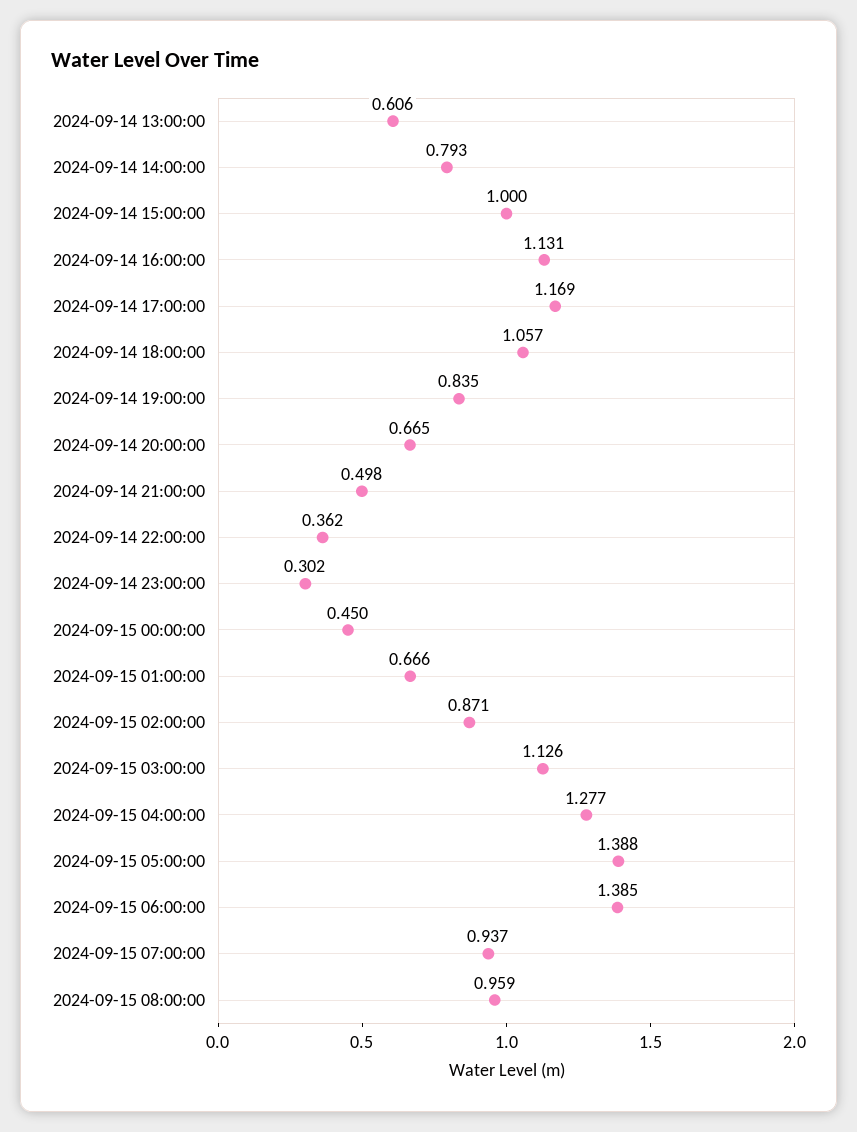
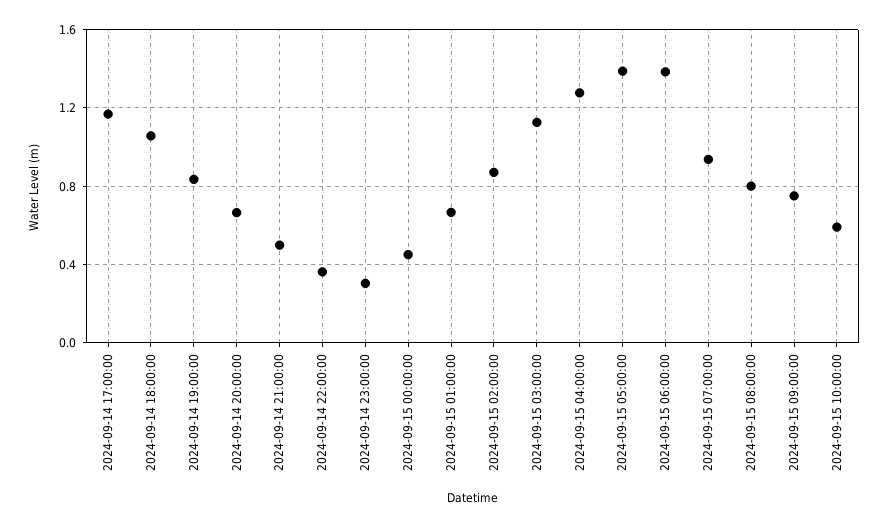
2024-09-14 13:00:00: 0.606 -> none
2024-09-14 14:00:00: 0.793 -> none
2024-09-14 15:00:00: 1 -> none
2024-09-14 16:00:00: 1.131 -> none
2024-09-15 08:00:00: 0.959 -> 0.8
2024-09-15 09:00:00: none -> 0.75
2024-09-15 10:00:00: none -> 0.6

